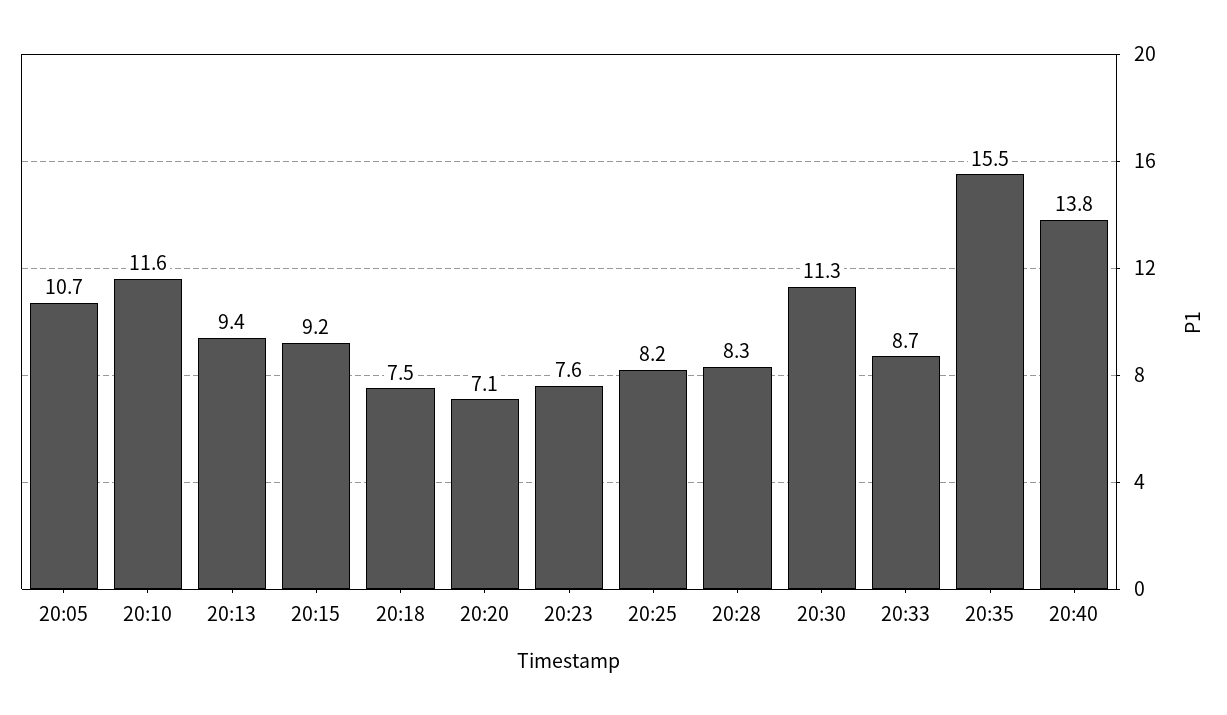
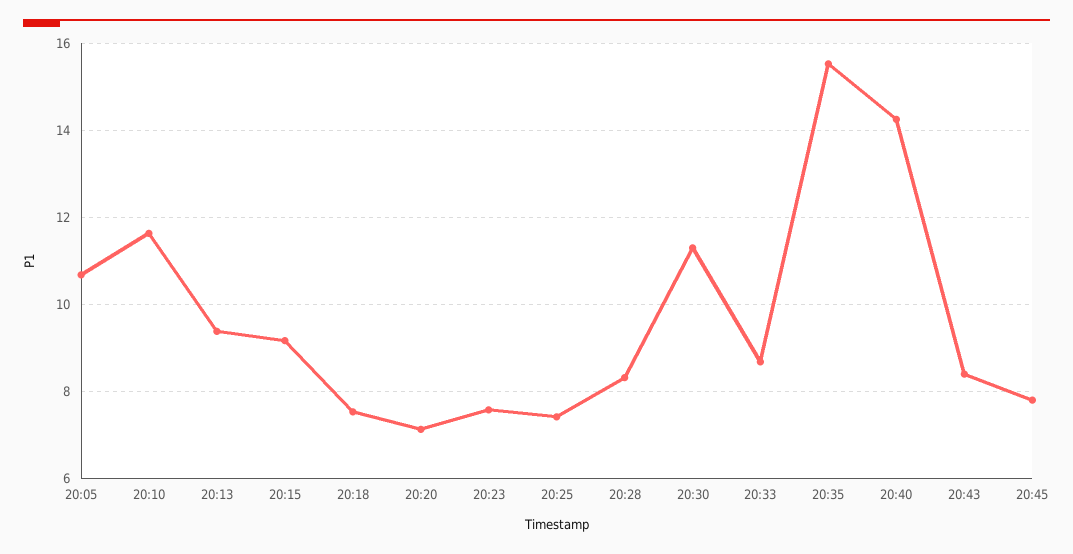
20:25: 8.2 -> 7.4
20:40: 13.8 -> 14.2
20:43: none -> 8.4
20:45: none -> 7.8

